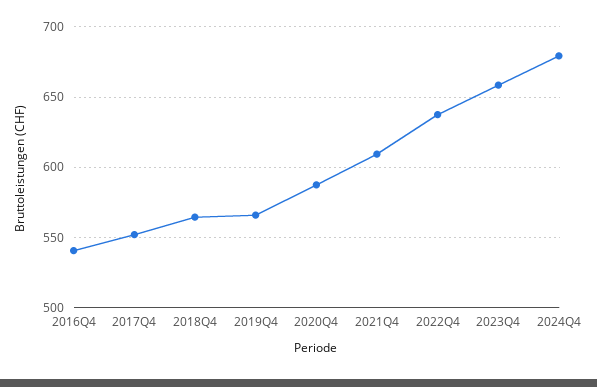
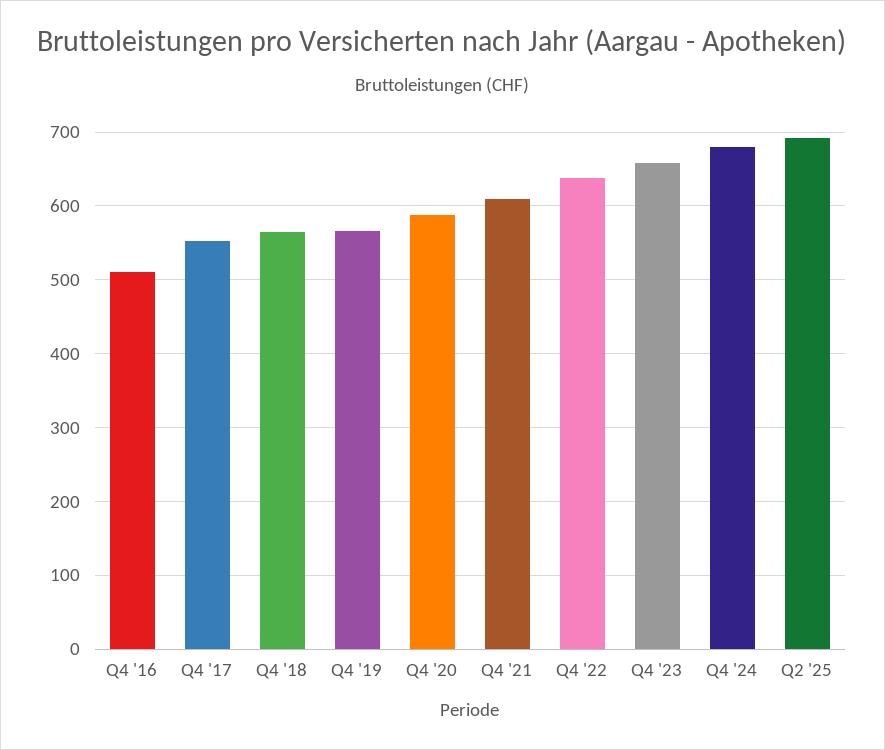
2016Q4: 540 -> 510
Q2 '25: none -> 690

